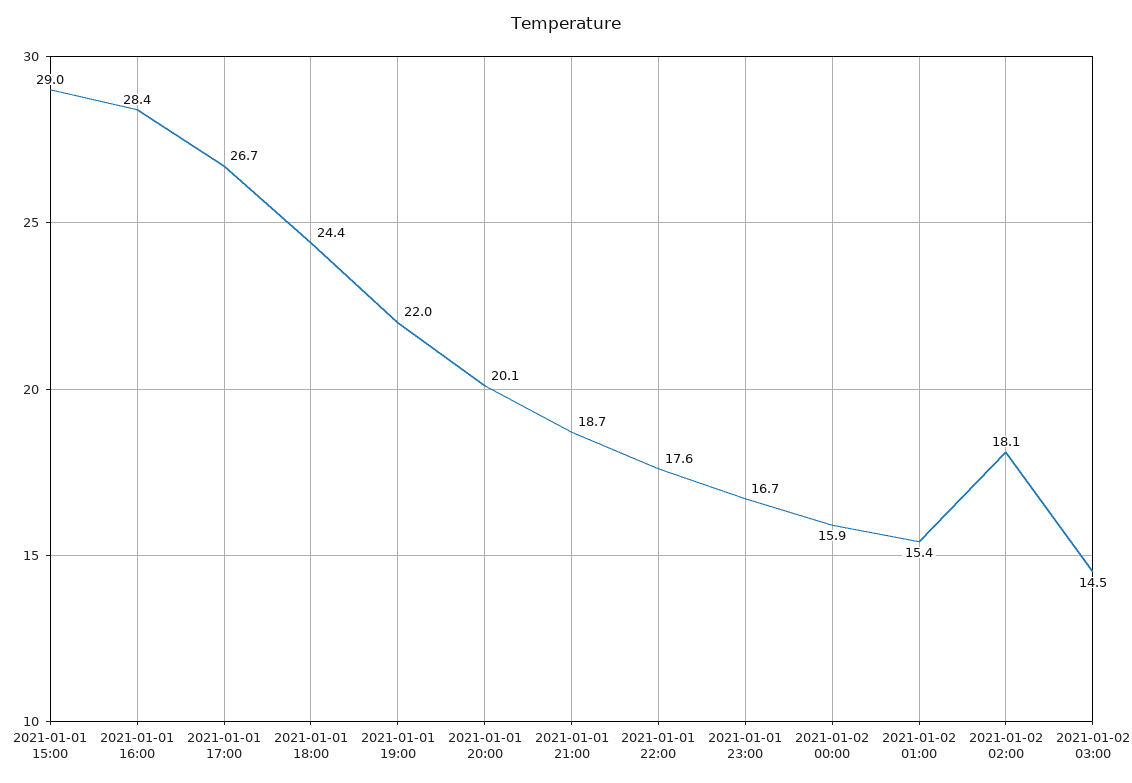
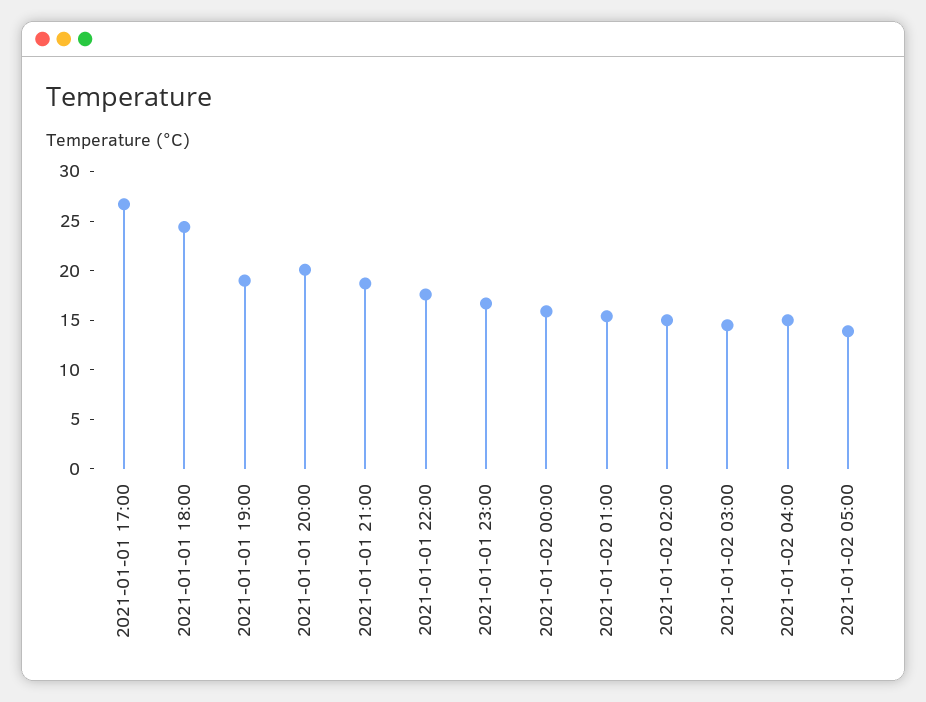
2021-01-01 15:00: 29 -> none
2021-01-01 16:00: 28.4 -> none
2021-01-01 19:00: 22 -> 19
2021-01-02 02:00: 18.1 -> 15
2021-01-02 04:00: none -> 15
2021-01-02 05:00: none -> 14

